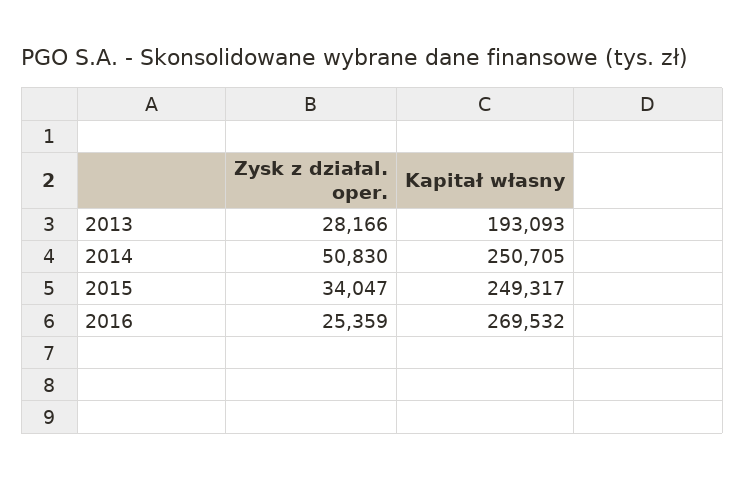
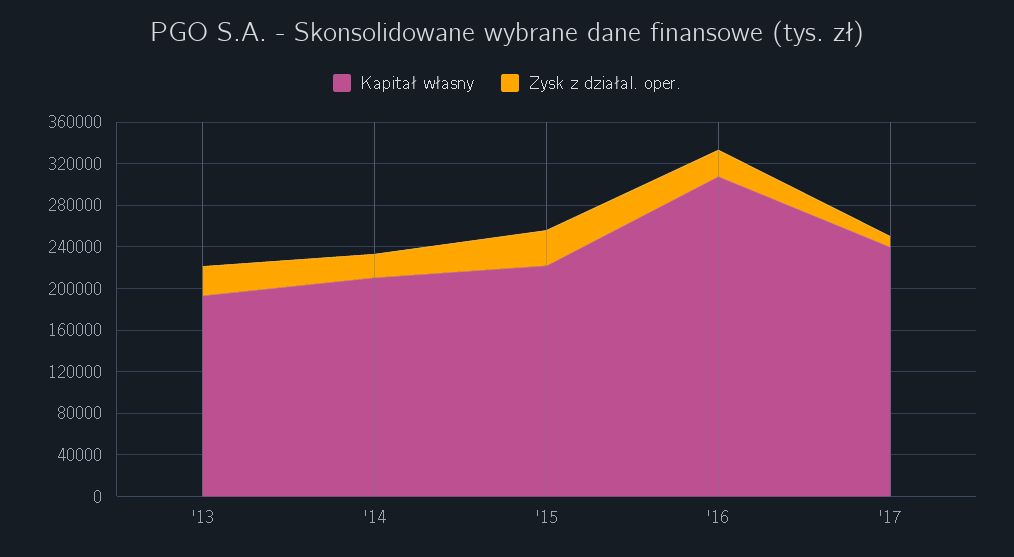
Zysk z działal. oper., 2014: 50830 -> 20000
Kapitał własny, 2014: 250705 -> 210000
Kapitał własny, 2015: 249317 -> 220000
Kapitał własny, 2016: 269532 -> 310000
Kapitał własny, '17: none -> 240000
Zysk z działal. oper., '17: none -> 10000

